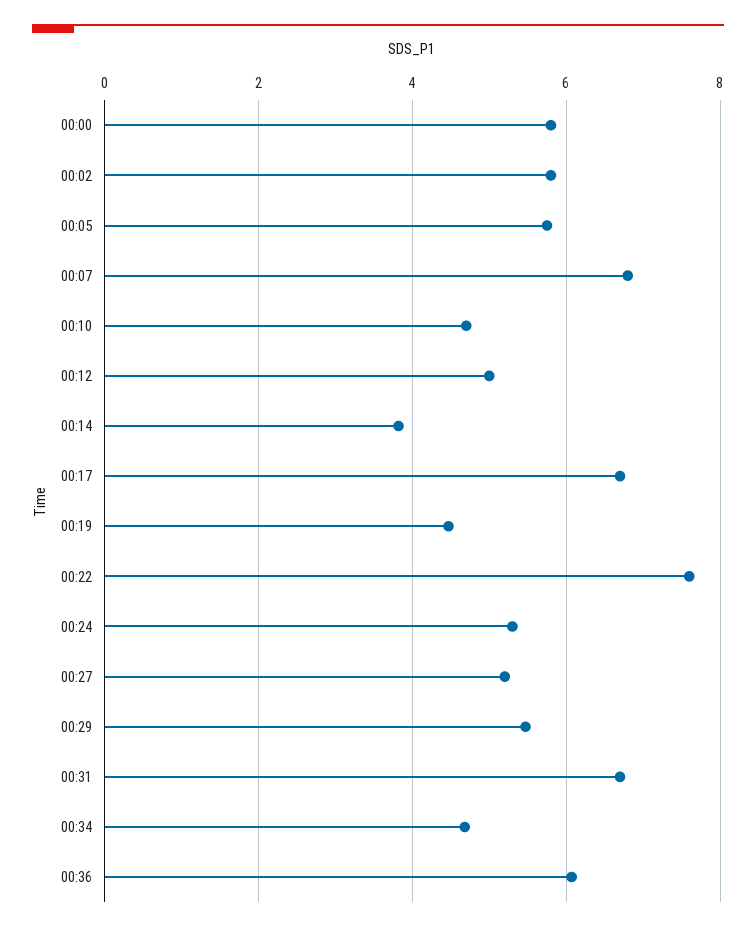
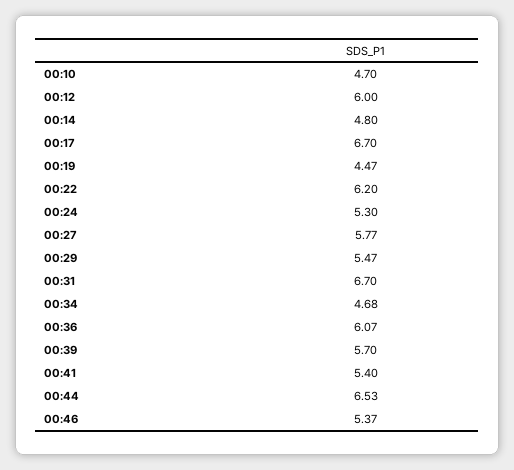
00:00: 5.8 -> none
00:02: 5.8 -> none
00:05: 5.8 -> none
00:07: 6.8 -> none
00:12: 5 -> 6
00:14: 3.8 -> 4.8
00:22: 7.6 -> 6.2
00:27: 5.2 -> 5.77
00:39: none -> 5.7
00:41: none -> 5.4
00:44: none -> 6.53
00:46: none -> 5.37

